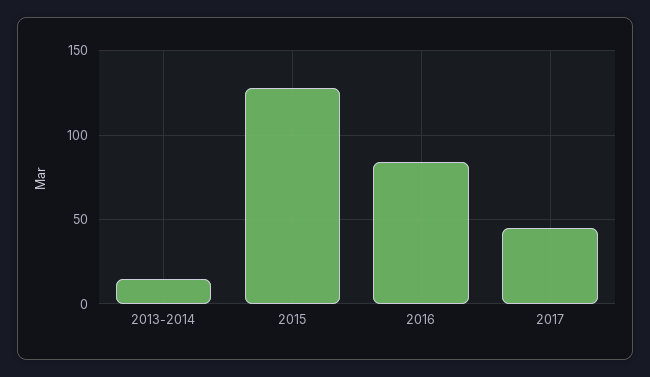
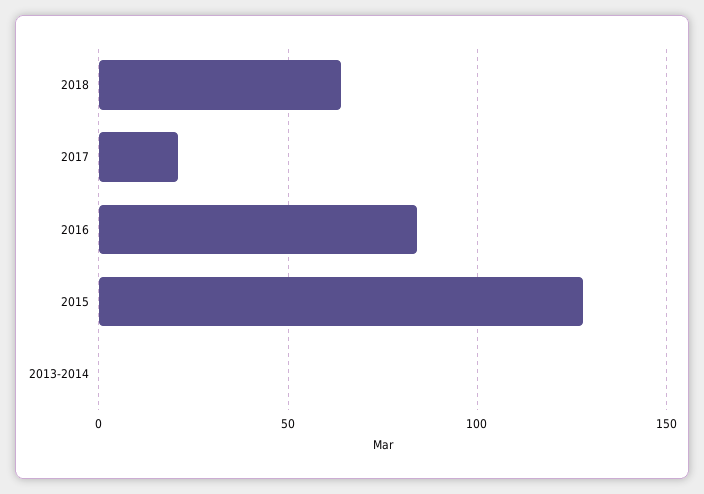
2013-2014: 15 -> 0
2017: 45 -> 20
2018: none -> 65

